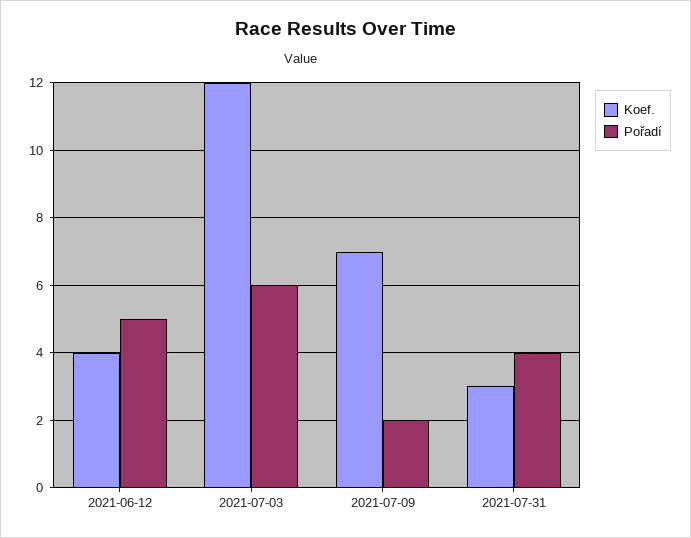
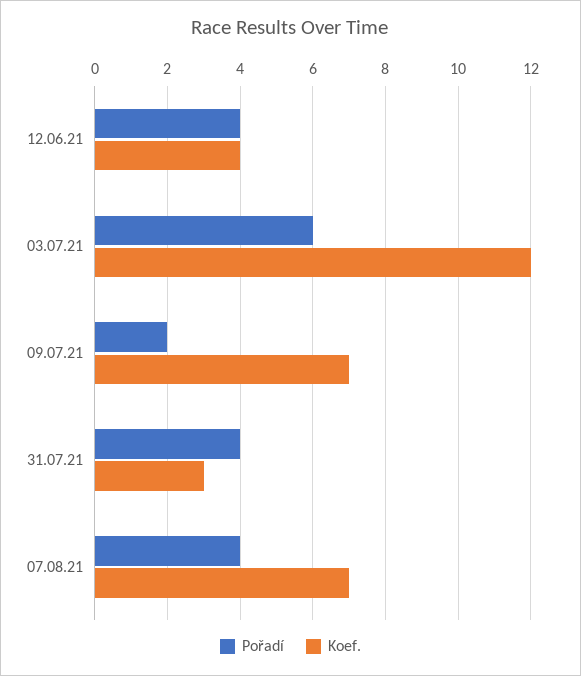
Pořadí, 2021-06-12: 5 -> 4
Pořadí, 07.08.21: none -> 4
Koef., 07.08.21: none -> 7

